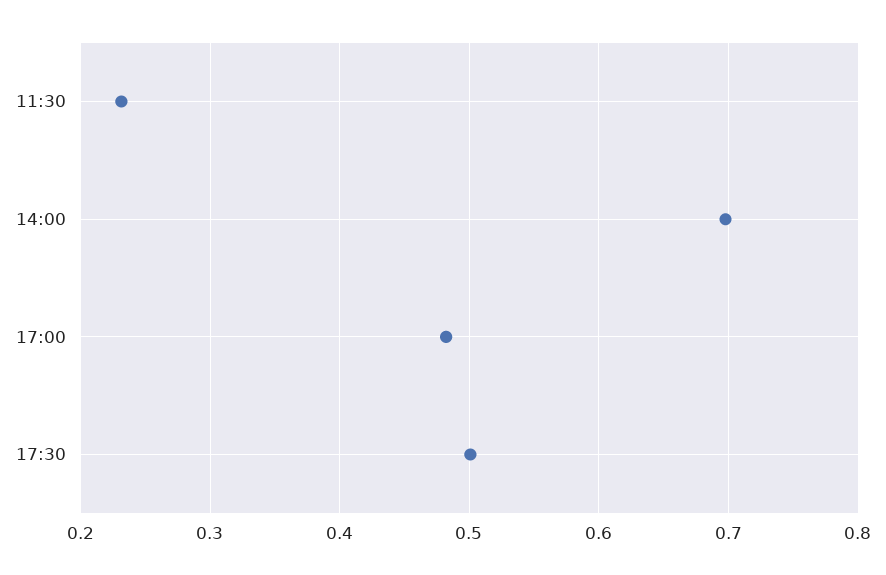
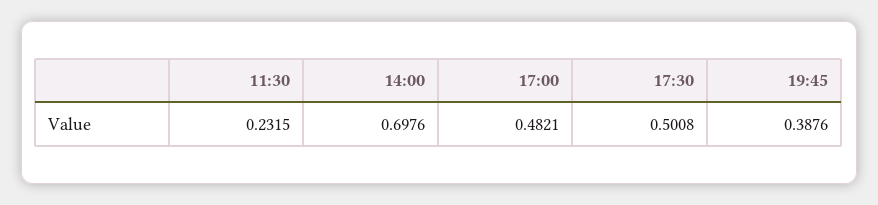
19:45: none -> 0.3876

